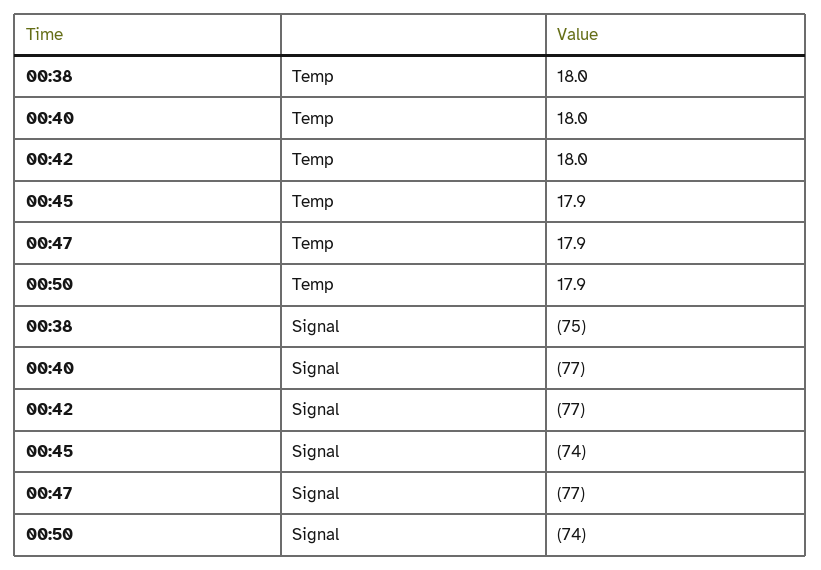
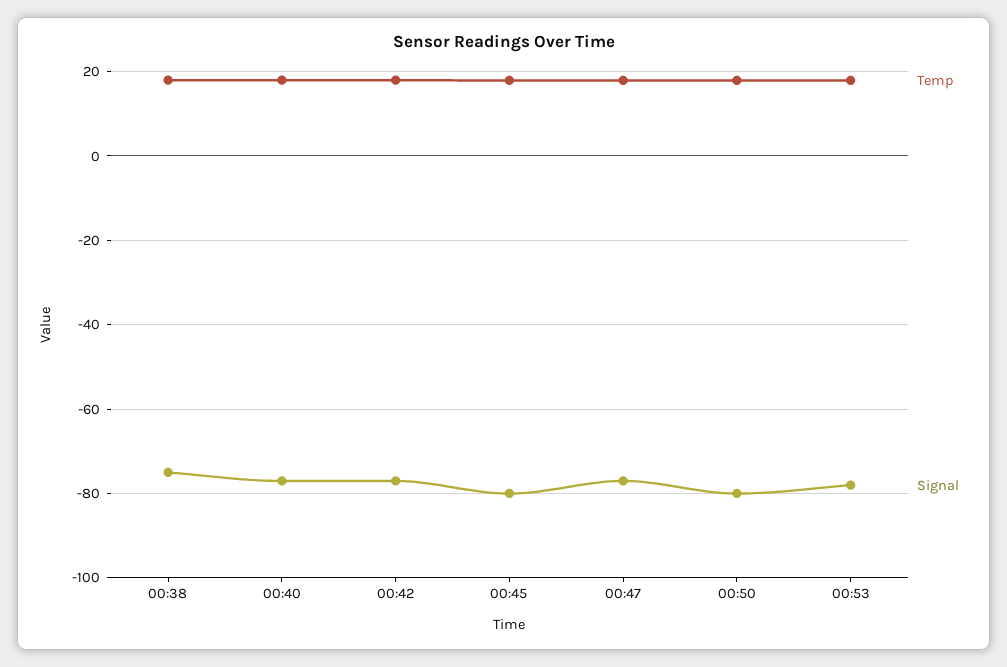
Signal, 00:45: -74 -> -80
Signal, 00:50: -74 -> -80
Temp, 00:53: none -> 18
Signal, 00:53: none -> -78

